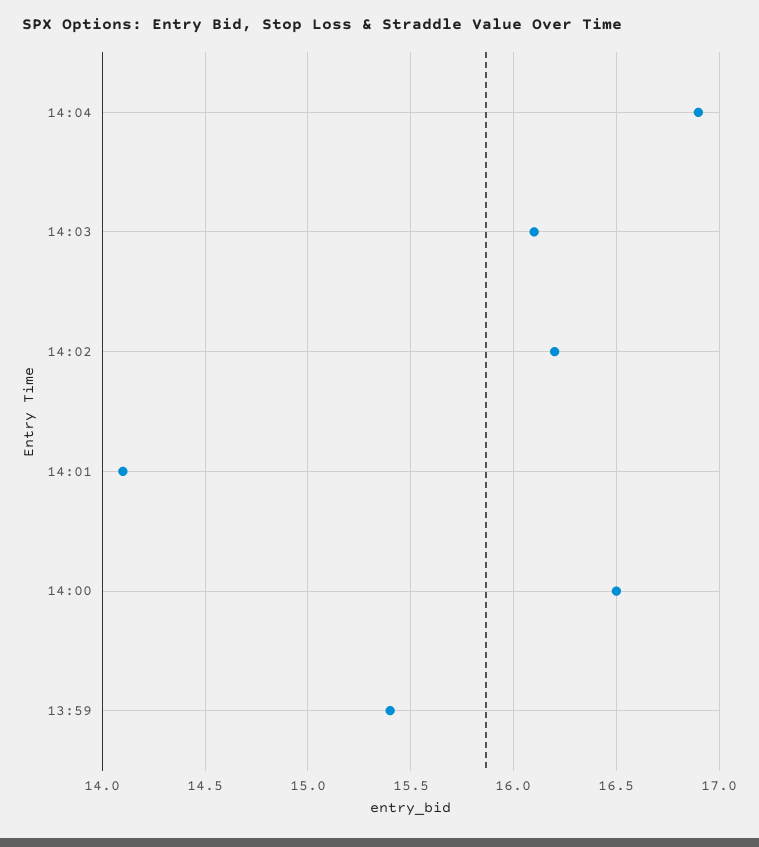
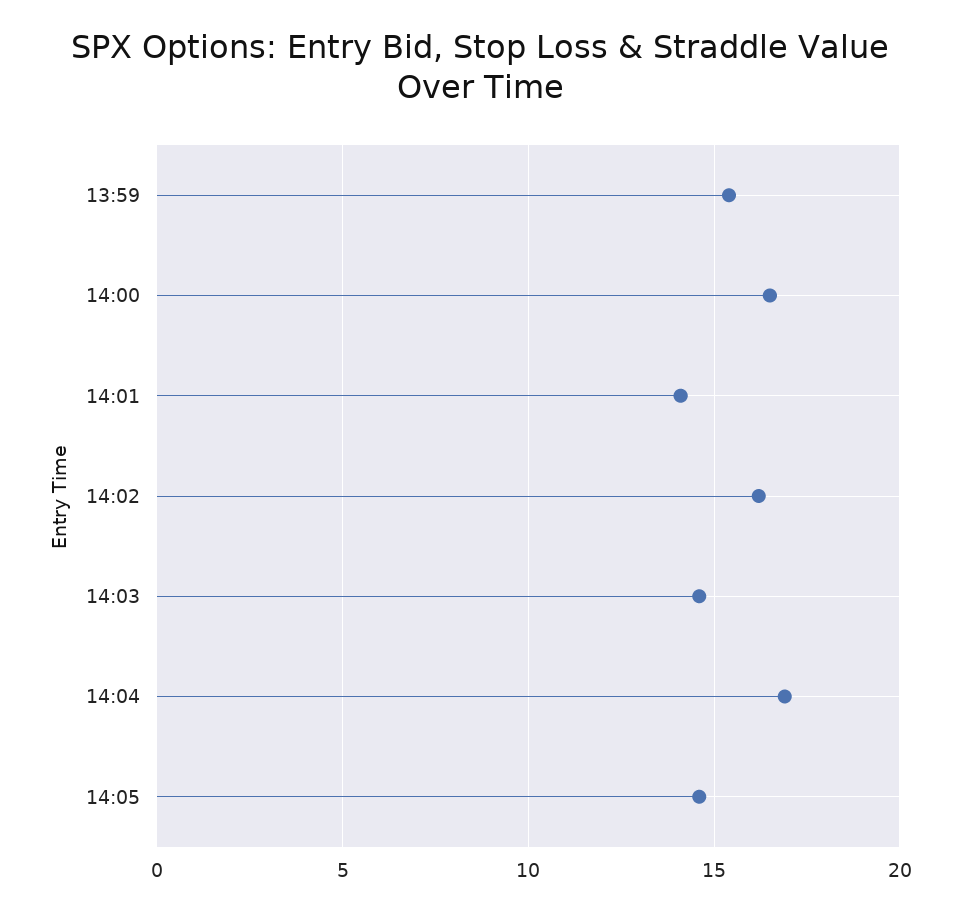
14:03: 16.1 -> 14.5
14:05: none -> 14.5

